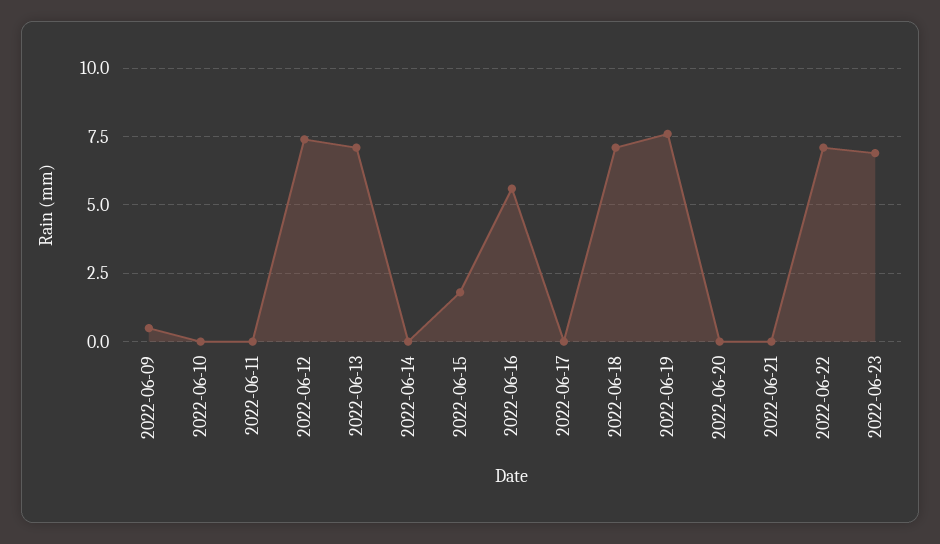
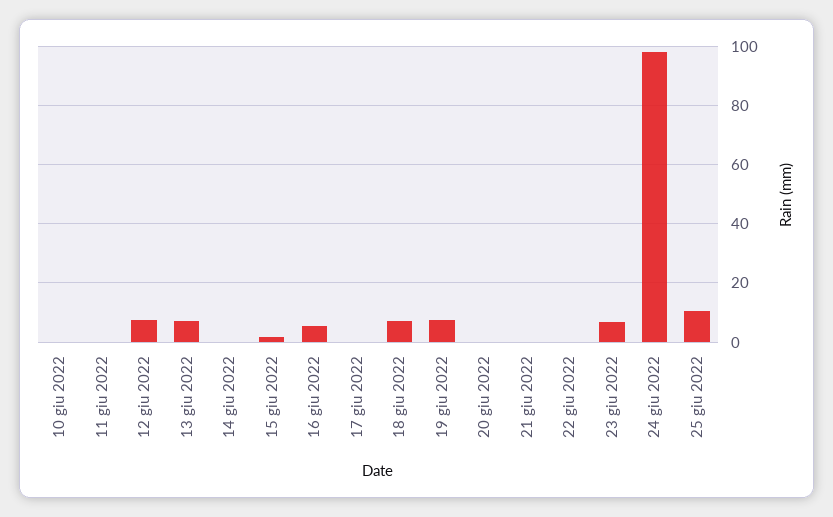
2022-06-09: 0.5 -> none
2022-06-22: 7 -> 0
24 giu 2022: none -> 97.5
25 giu 2022: none -> 10

